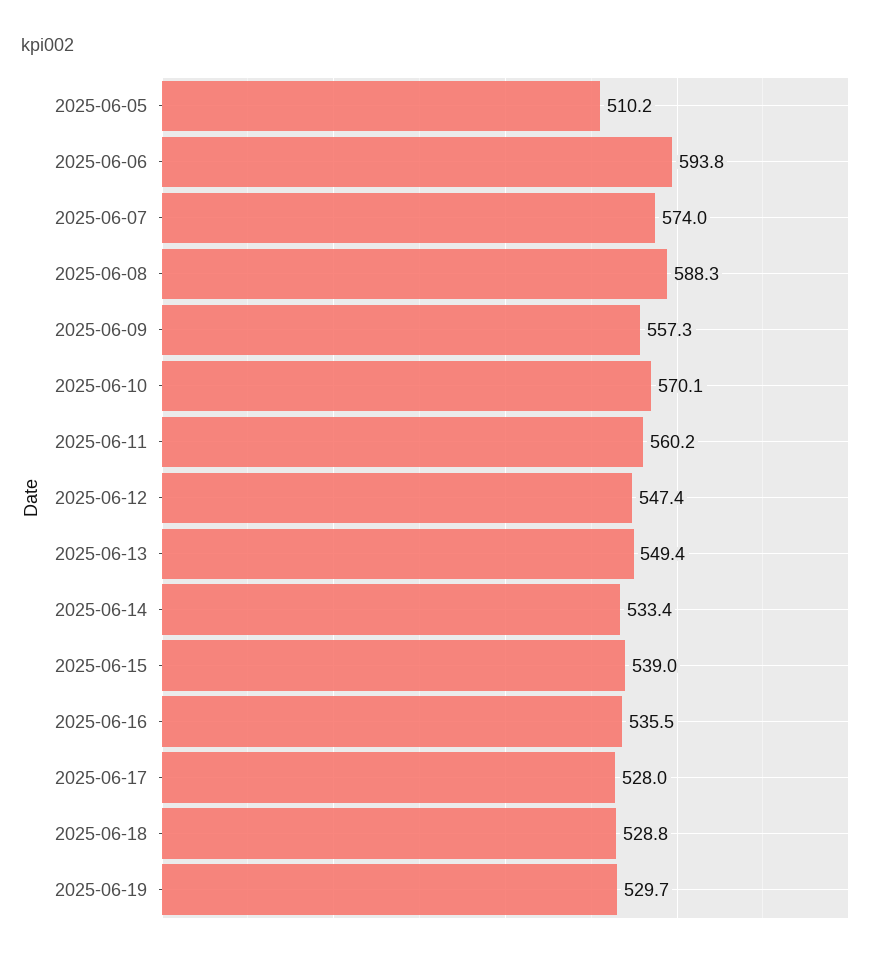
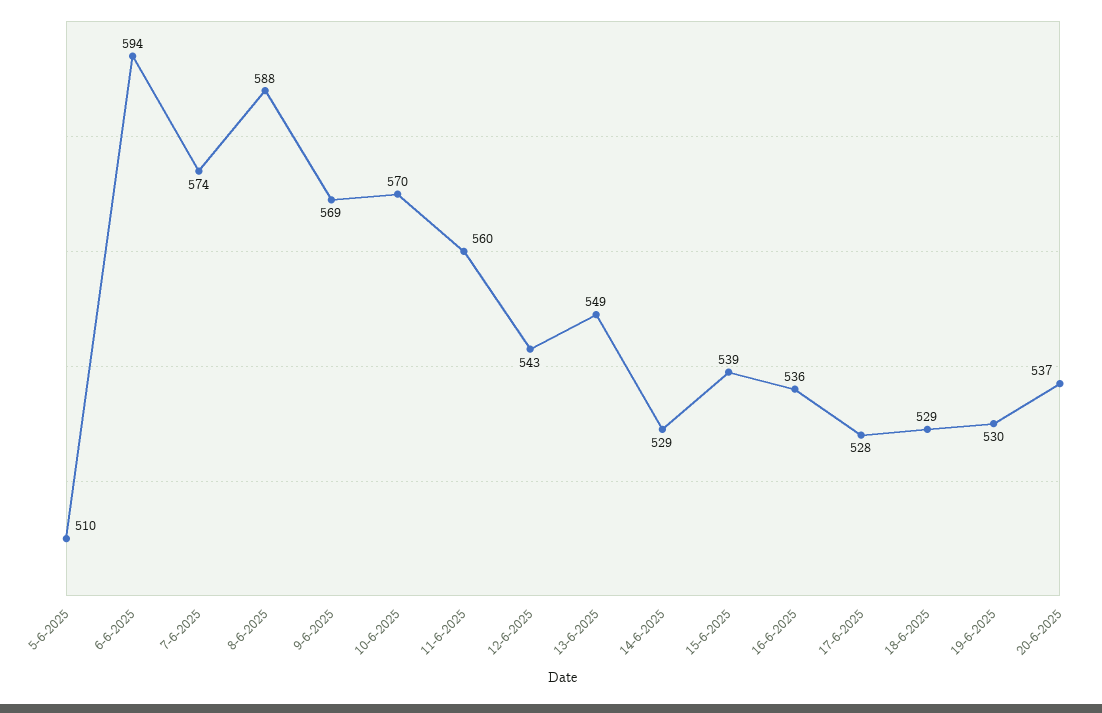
2025-06-09: 557.3 -> 569
2025-06-12: 547.4 -> 543
2025-06-14: 533.4 -> 529
20-6-2025: none -> 537

